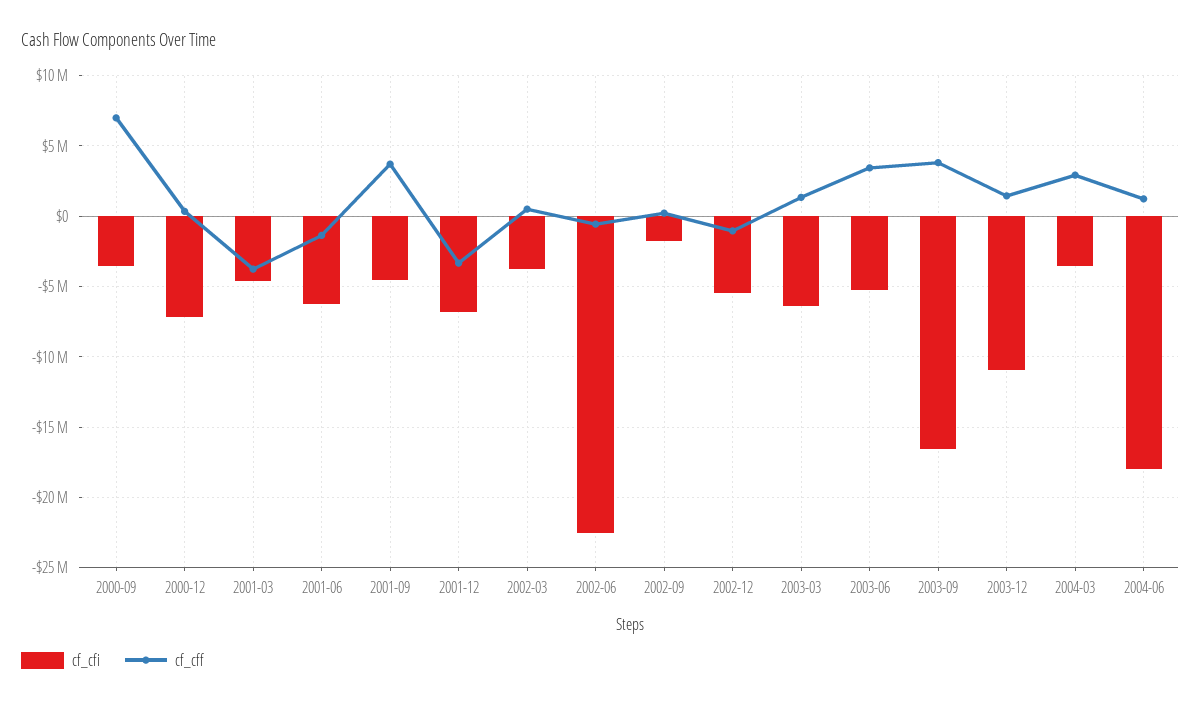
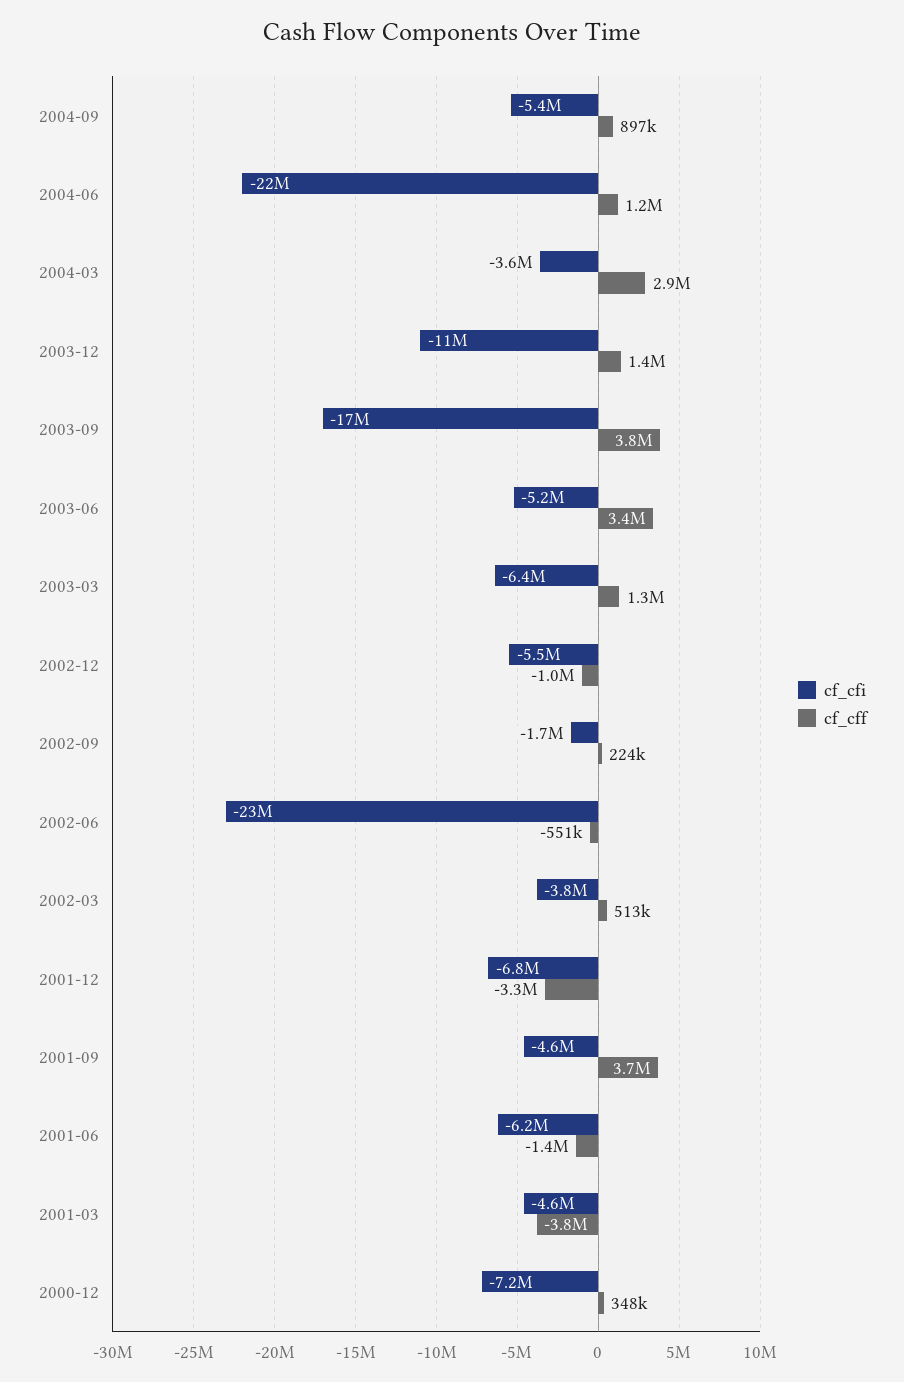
cf_cfi, 2000-09: -3500000 -> none
cf_cff, 2000-09: 7000000 -> none
cf_cfi, 2004-06: -18000000 -> -22000000
cf_cfi, 2004-09: none -> -5400000
cf_cff, 2004-09: none -> 897000

